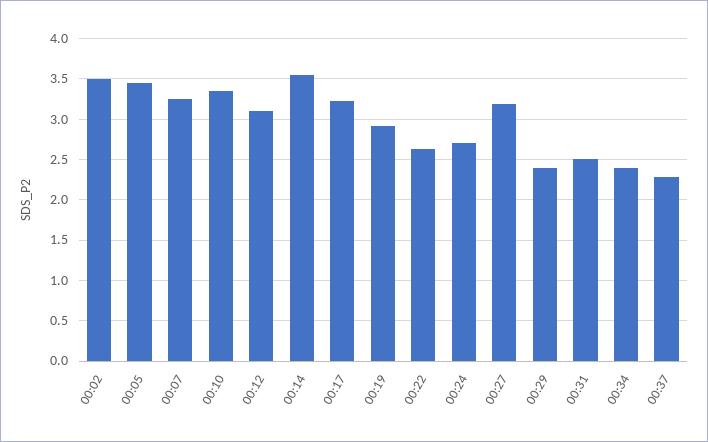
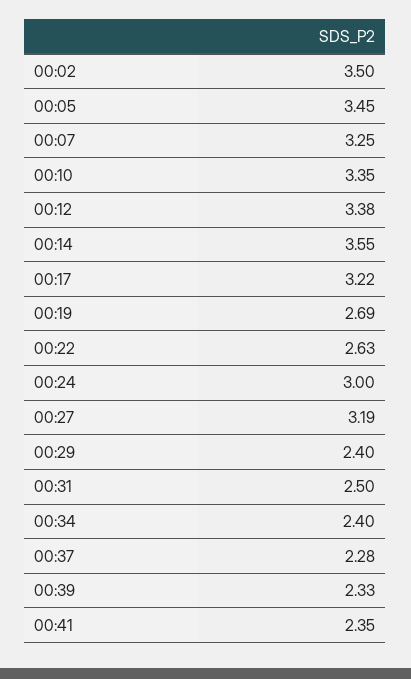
00:12: 3.1 -> 3.38
00:19: 2.9 -> 2.69
00:24: 2.7 -> 3
00:39: none -> 2.33
00:41: none -> 2.35

